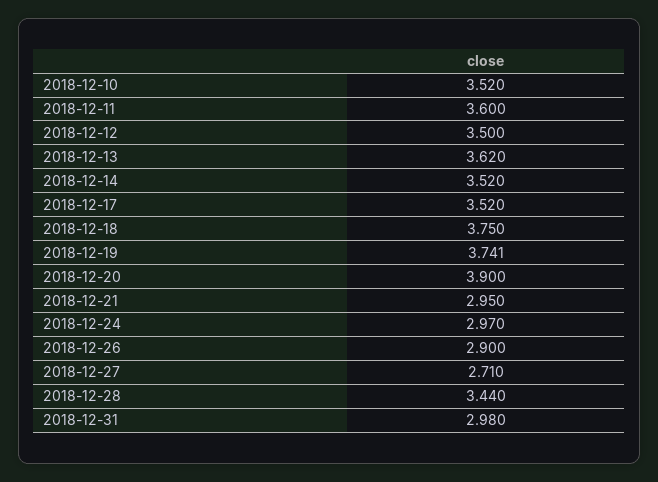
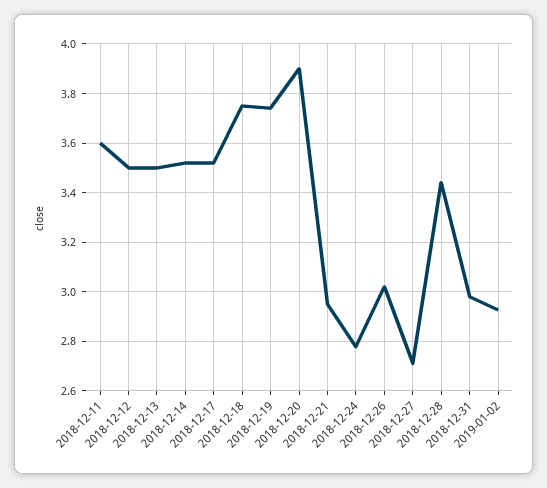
2018-12-10: 3.52 -> none
2018-12-13: 3.62 -> 3.5
2018-12-24: 2.97 -> 2.775
2018-12-26: 2.9 -> 3.025
2019-01-02: none -> 2.925

